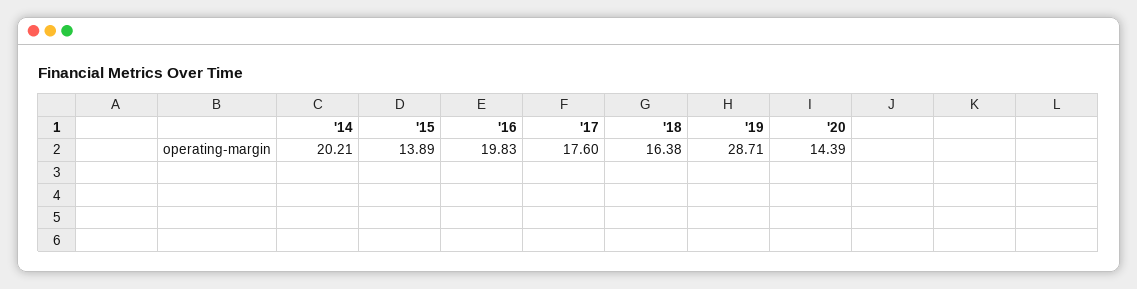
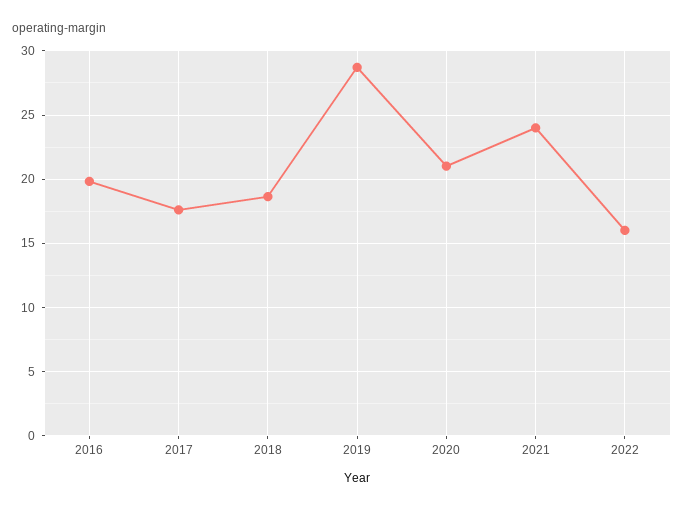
'14: 20.21 -> none
'15: 13.89 -> none
'18: 16.38 -> 18.5
'20: 14.39 -> 21
2021: none -> 24
2022: none -> 16

